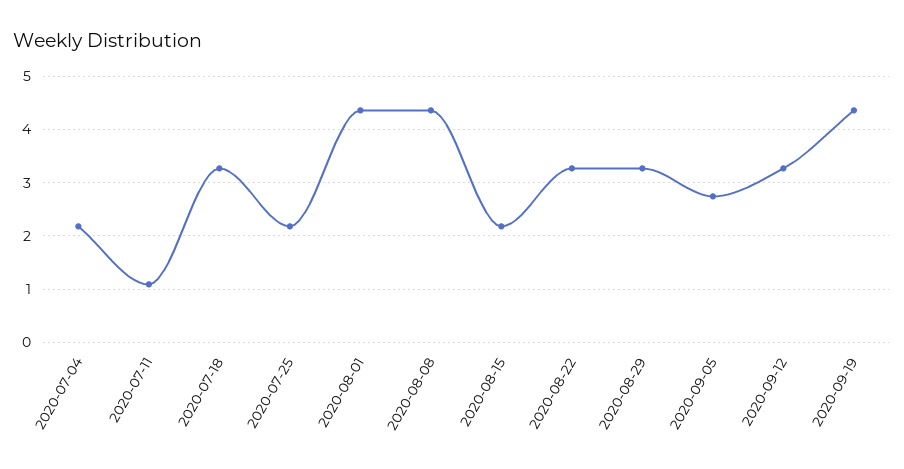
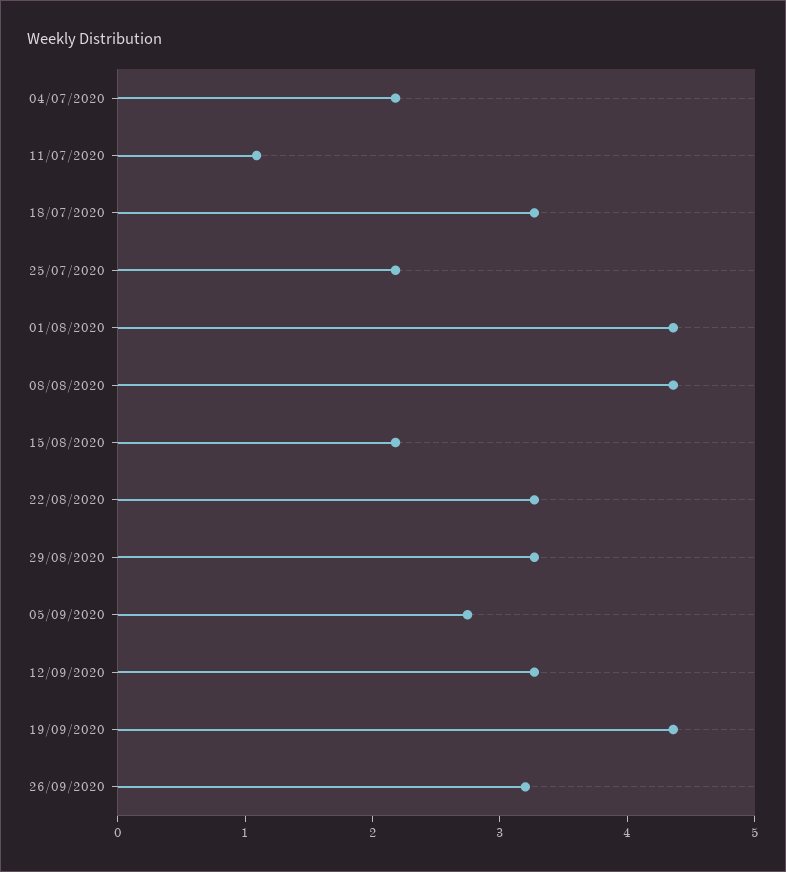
26/09/2020: none -> 3.2

